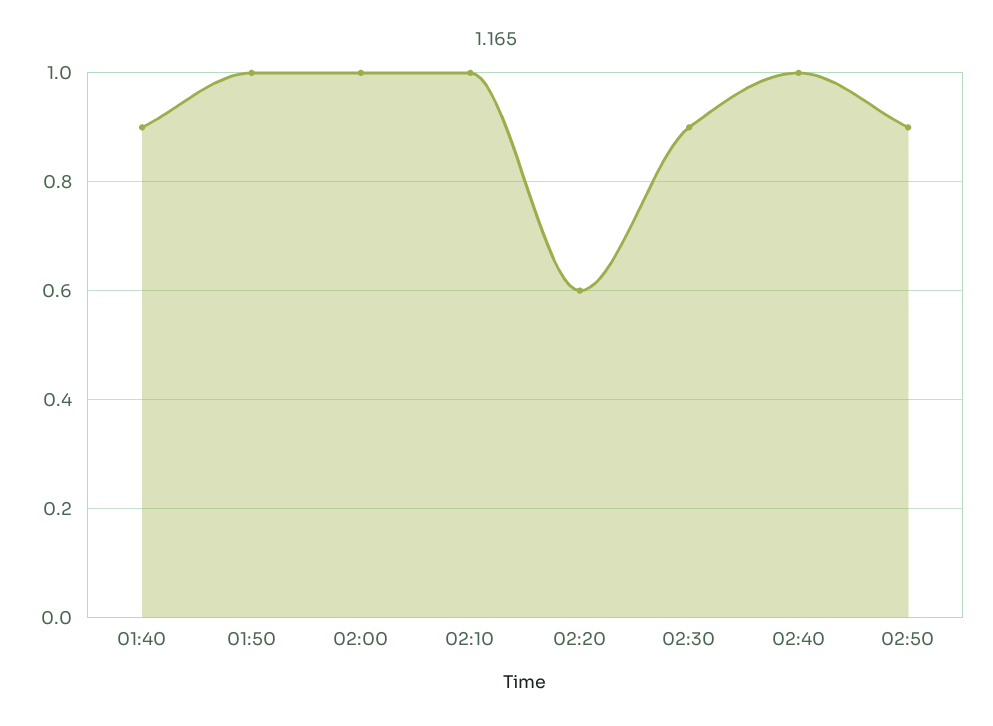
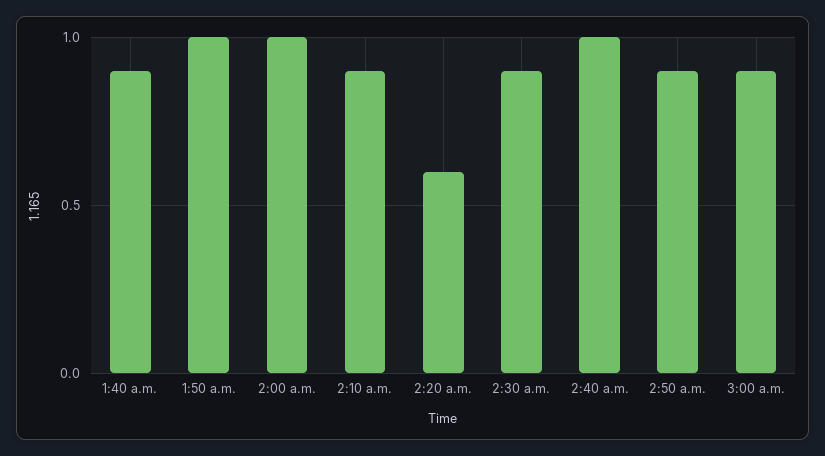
02:10: 1 -> 0.9
3:00 a.m.: none -> 0.9

